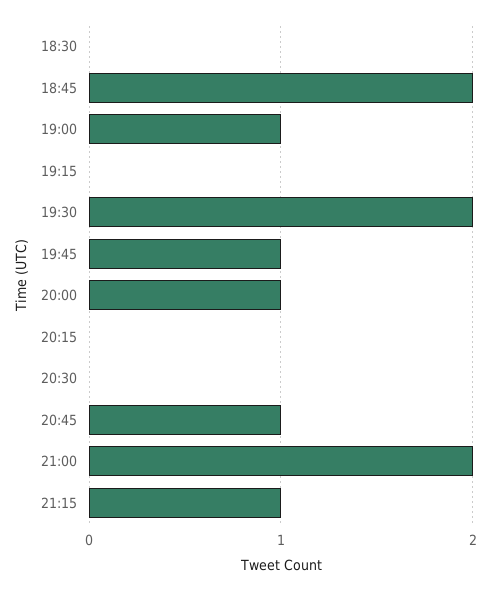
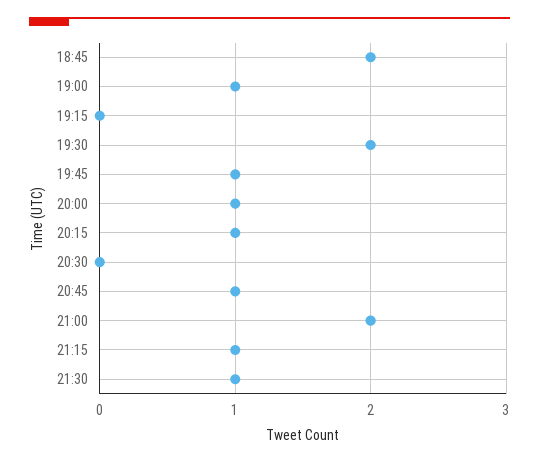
18:30: 0 -> none
20:15: 0 -> 1
21:30: none -> 1

